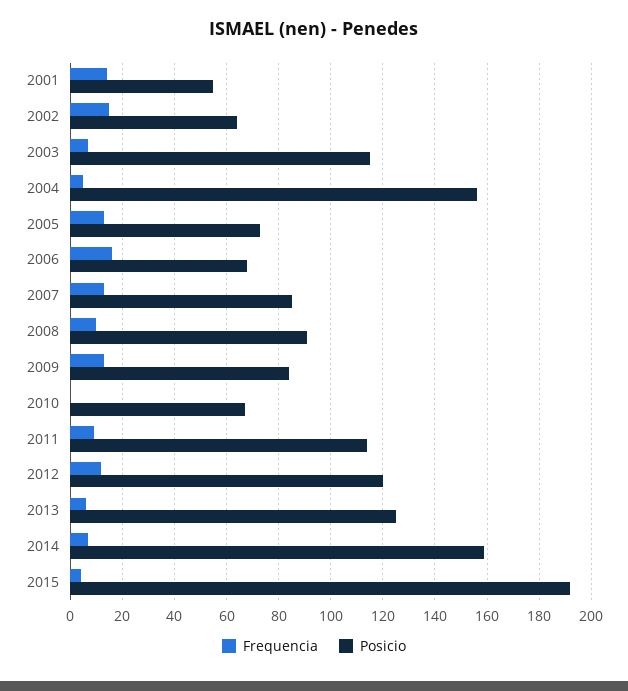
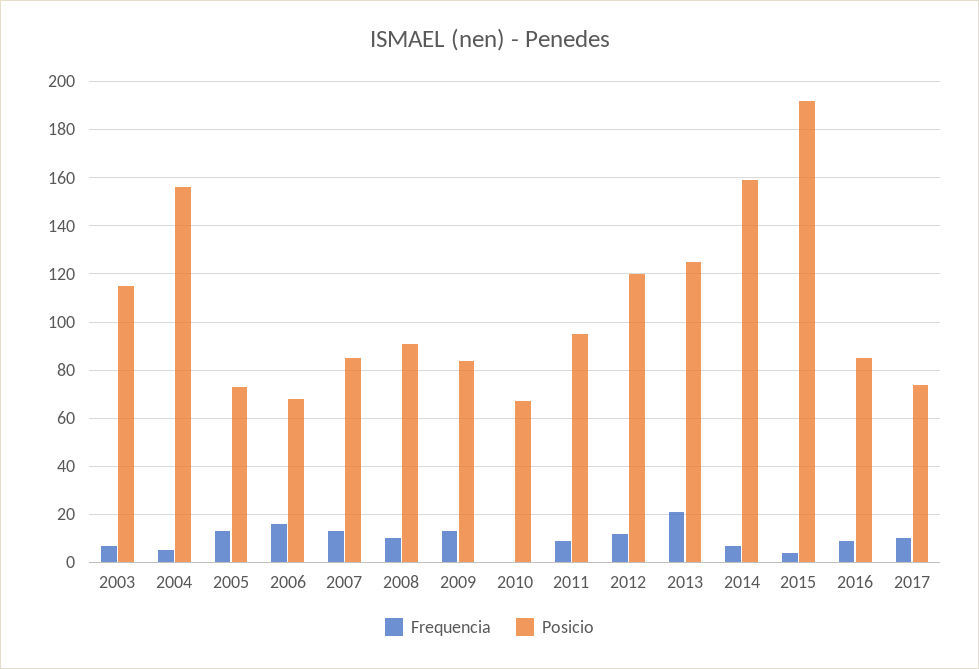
Frequencia, 2001: 15 -> none
Posicio, 2001: 55 -> none
Frequencia, 2002: 15 -> none
Posicio, 2002: 65 -> none
Posicio, 2011: 115 -> 95
Frequencia, 2013: 5 -> 20
Frequencia, 2016: none -> 10
Posicio, 2016: none -> 85
Frequencia, 2017: none -> 10
Posicio, 2017: none -> 75

